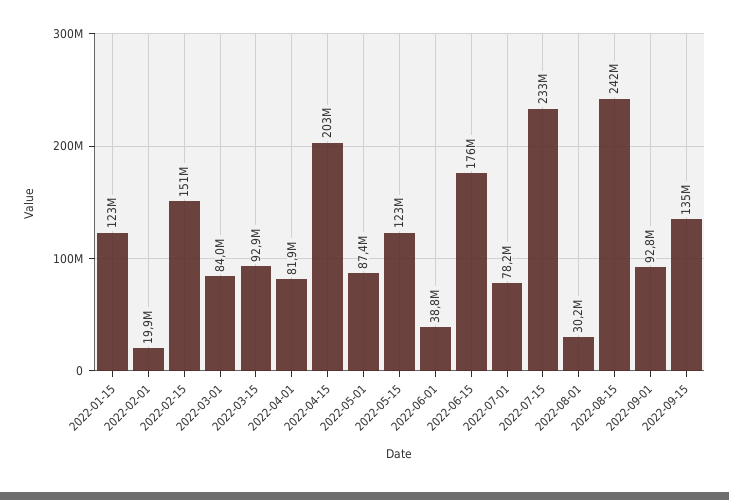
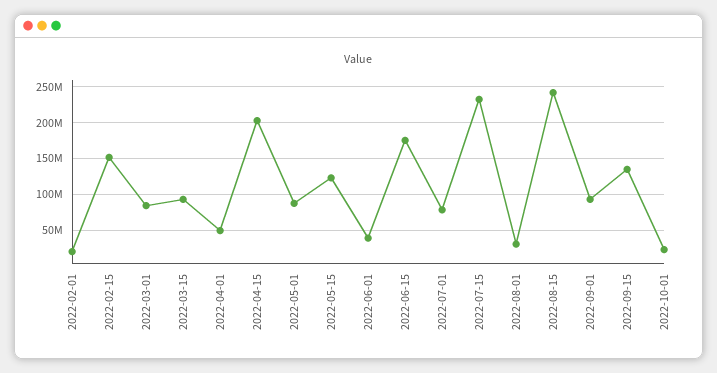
2022-01-15: 123000000 -> none
2022-04-01: 81900000 -> 50000000
2022-10-01: none -> 20000000

